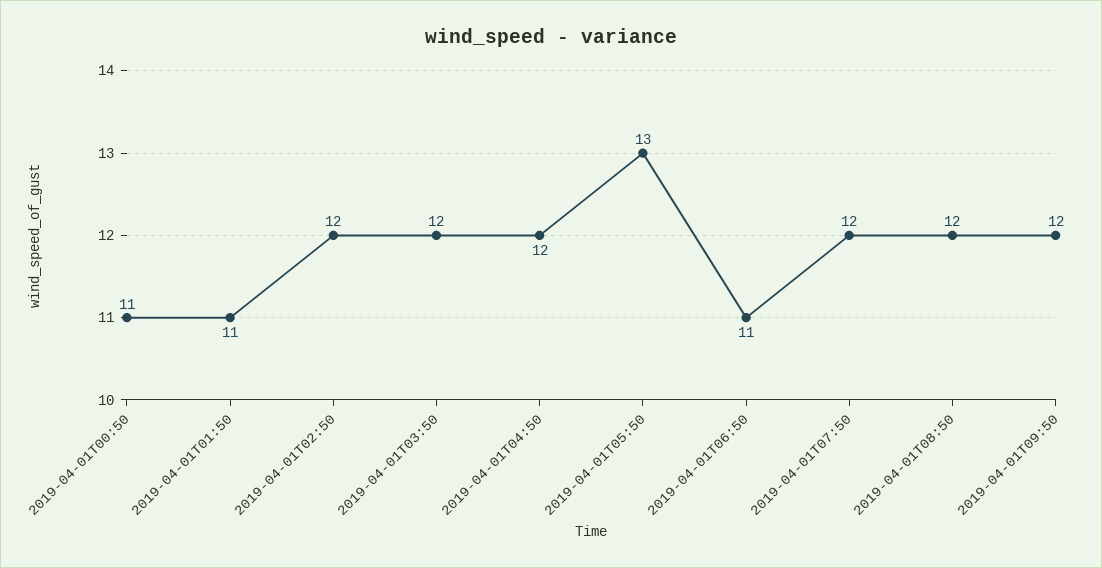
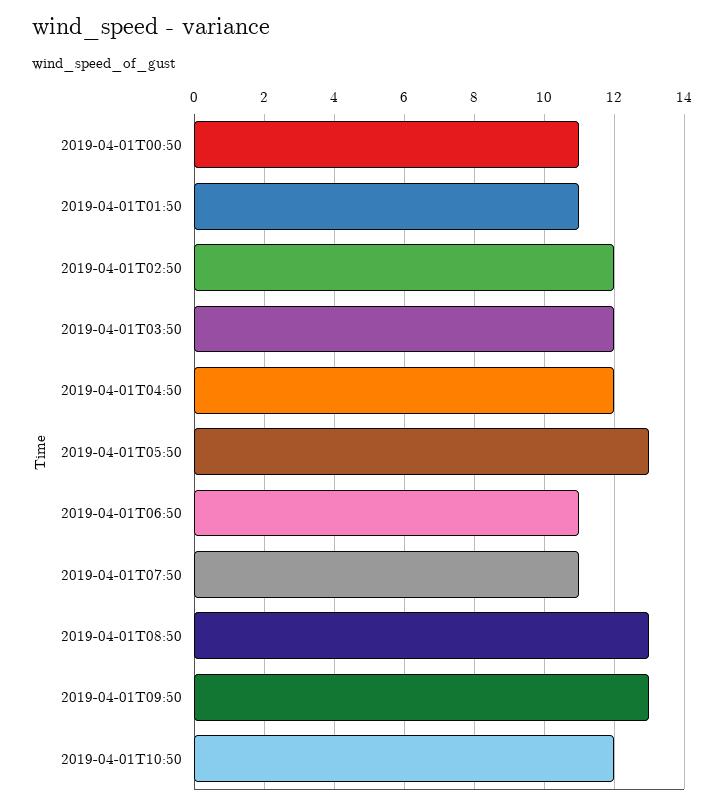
2019-04-01T07:50: 12 -> 11
2019-04-01T08:50: 12 -> 13
2019-04-01T09:50: 12 -> 13
2019-04-01T10:50: none -> 12

